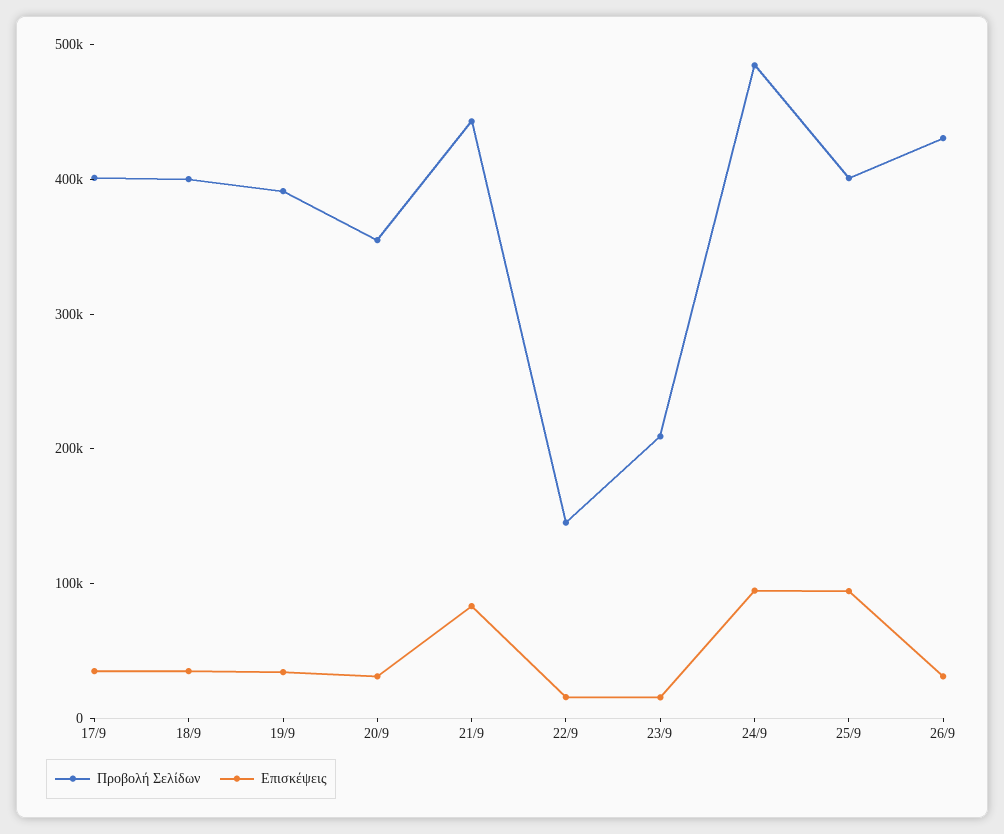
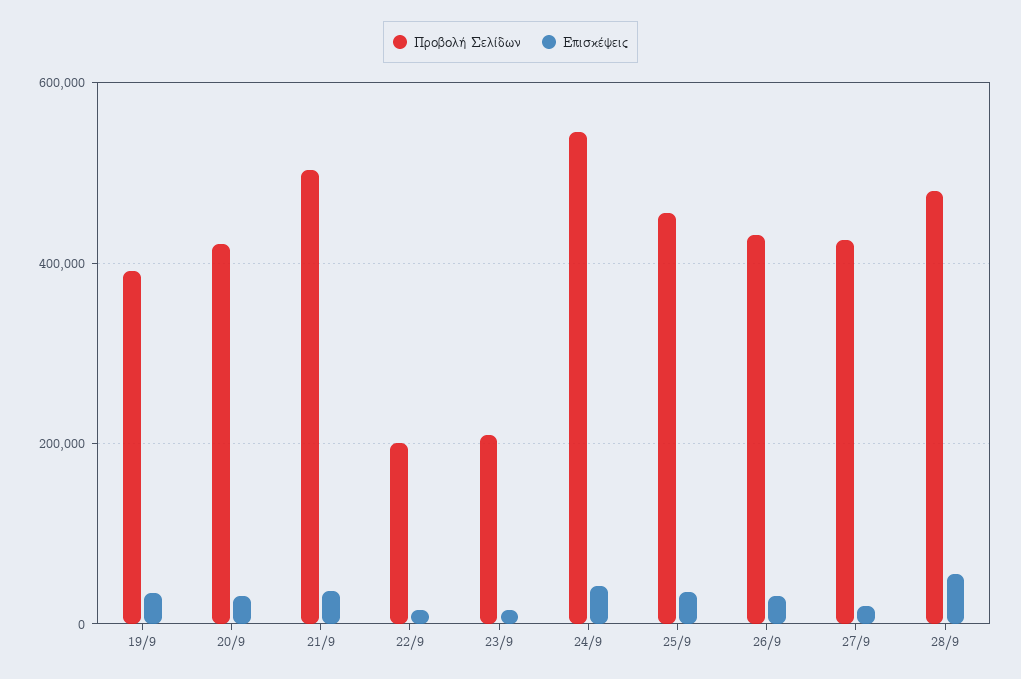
Προβολή Σελίδων, 17/9: 400000 -> none
Επισκέψεις, 17/9: 40000 -> none
Προβολή Σελίδων, 18/9: 400000 -> none
Επισκέψεις, 18/9: 40000 -> none
Προβολή Σελίδων, 20/9: 360000 -> 420000
Προβολή Σελίδων, 21/9: 440000 -> 500000
Επισκέψεις, 21/9: 80000 -> 40000
Προβολή Σελίδων, 22/9: 140000 -> 200000
Προβολή Σελίδων, 24/9: 480000 -> 540000
Επισκέψεις, 24/9: 100000 -> 40000
Προβολή Σελίδων, 25/9: 400000 -> 460000
Επισκέψεις, 25/9: 100000 -> 40000
Προβολή Σελίδων, 27/9: none -> 420000
Επισκέψεις, 27/9: none -> 20000
Προβολή Σελίδων, 28/9: none -> 480000
Επισκέψεις, 28/9: none -> 60000

